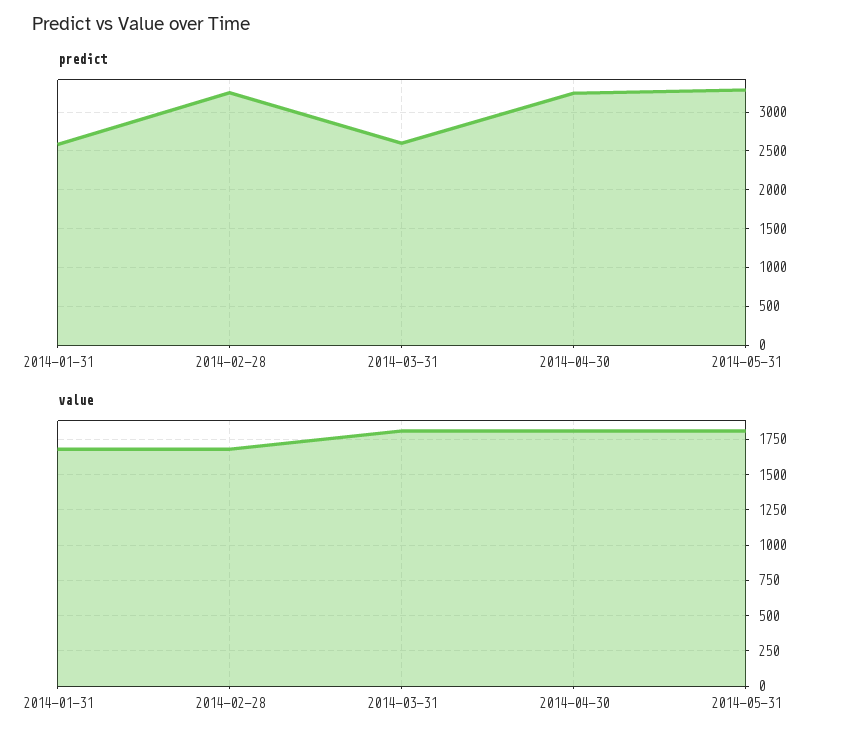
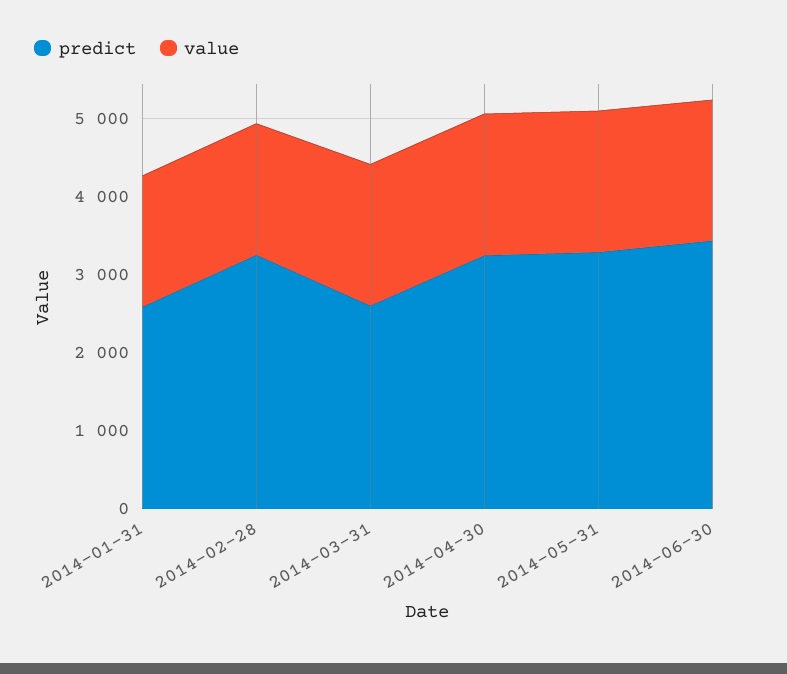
predict, 2014-06-30: none -> 3400
value, 2014-06-30: none -> 1800

